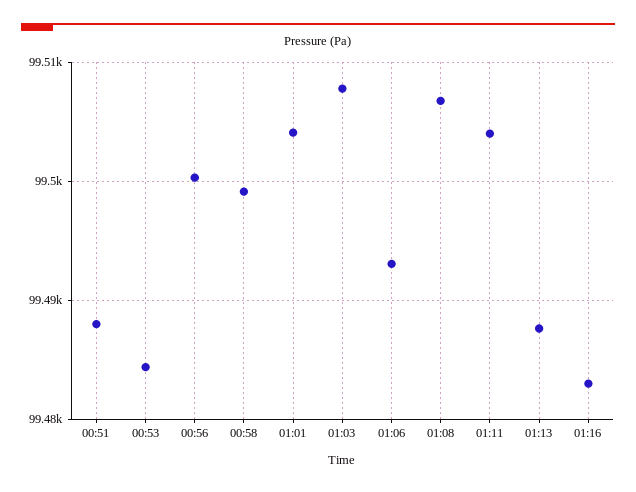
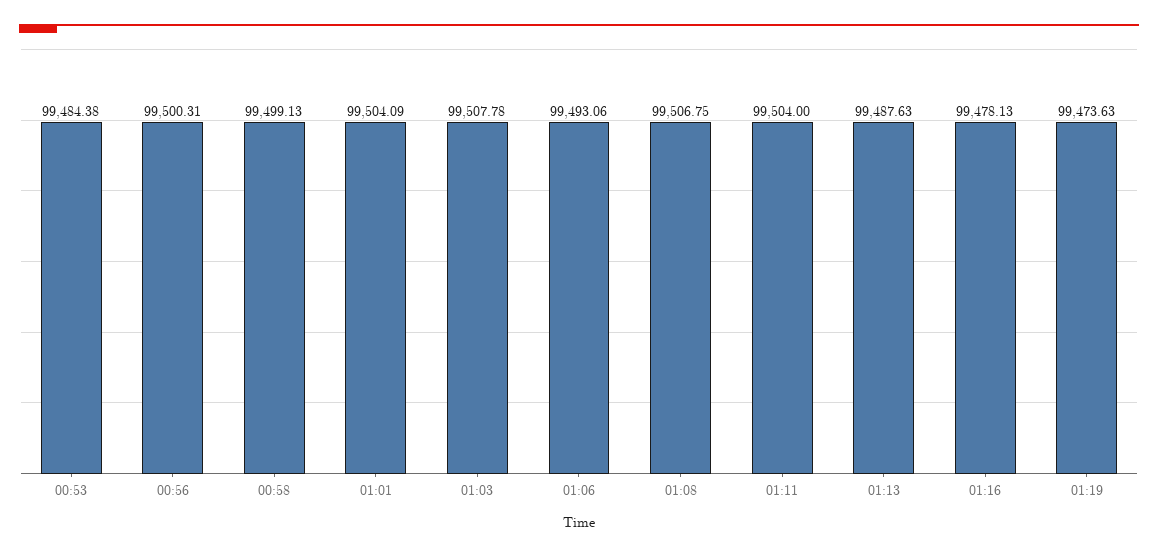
00:51: 99488 -> none
01:16: 99483 -> 99478.13
01:19: none -> 99473.63

